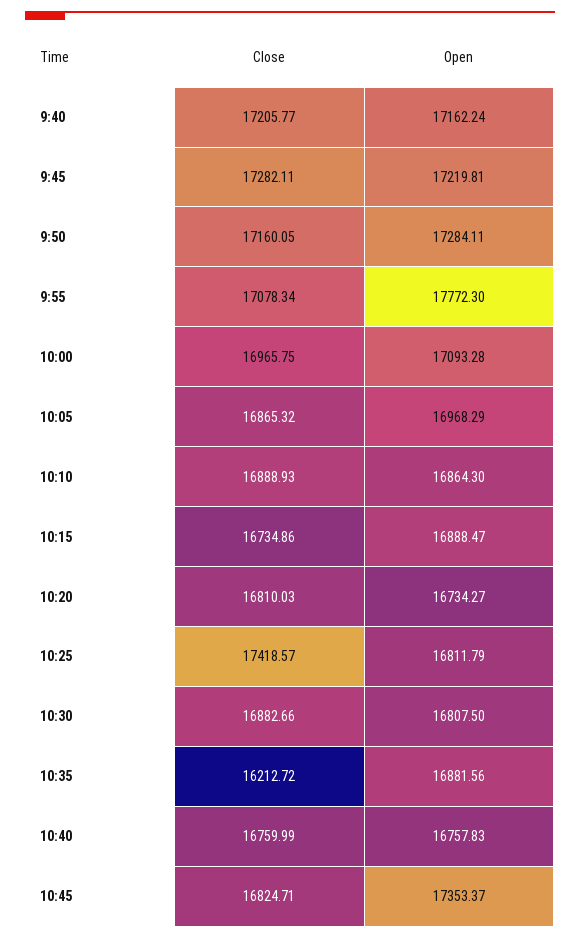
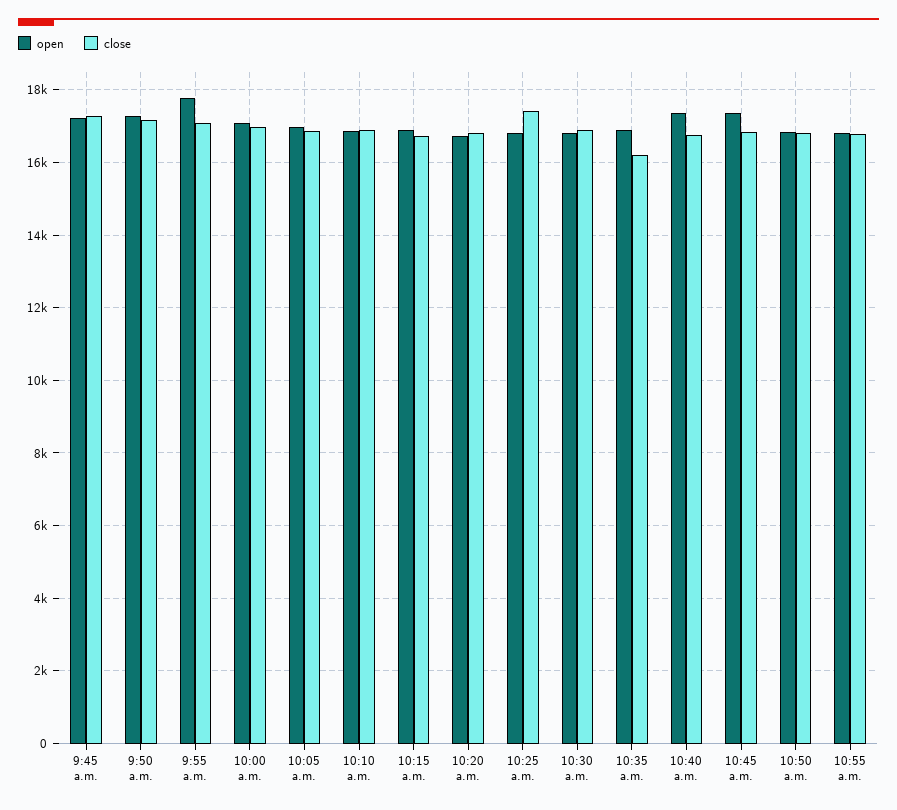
Close, 9:40: 17205.77 -> none
Open, 9:40: 17162.24 -> none
Open, 10:40: 16757.83 -> 17400
Open, 10:50 a.m.: none -> 16800
Close, 10:50 a.m.: none -> 16800
Open, 10:55 a.m.: none -> 16800
Close, 10:55 a.m.: none -> 16800

